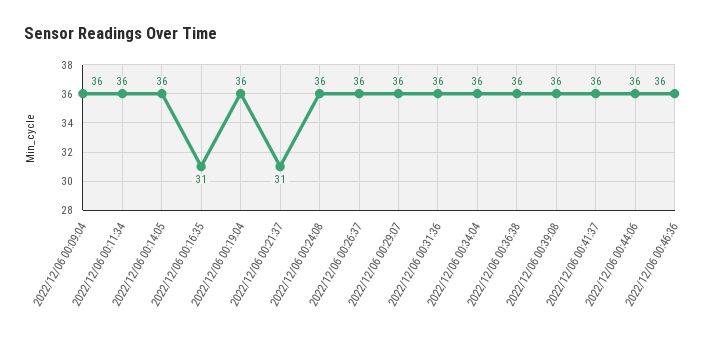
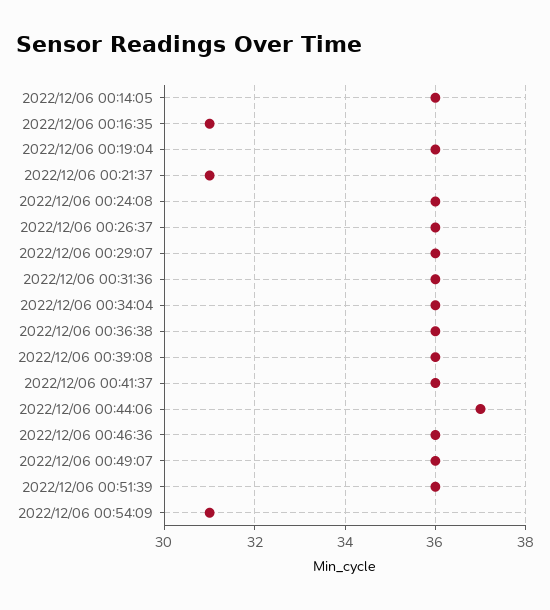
2022/12/06 00:09:04: 36 -> none
2022/12/06 00:11:34: 36 -> none
2022/12/06 00:44:06: 36 -> 37
2022/12/06 00:49:07: none -> 36
2022/12/06 00:51:39: none -> 36
2022/12/06 00:54:09: none -> 31

